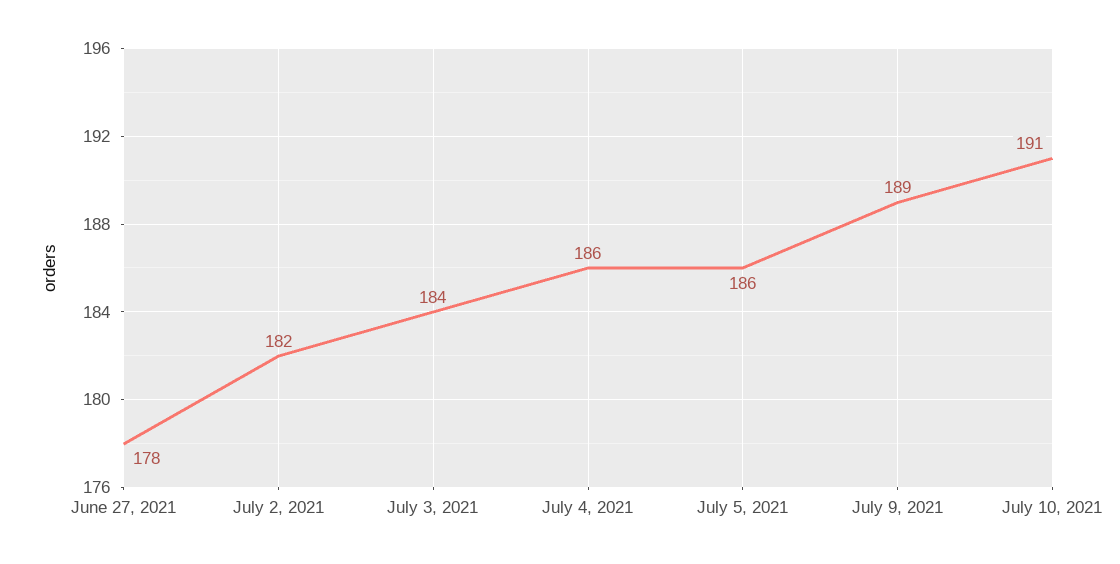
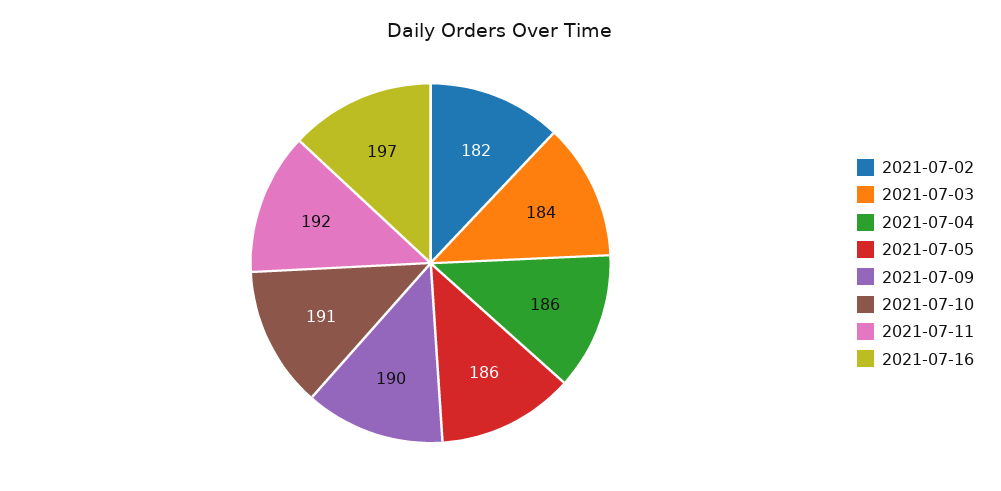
June 27, 2021: 178 -> none
July 9, 2021: 189 -> 190
2021-07-11: none -> 192
2021-07-16: none -> 197

